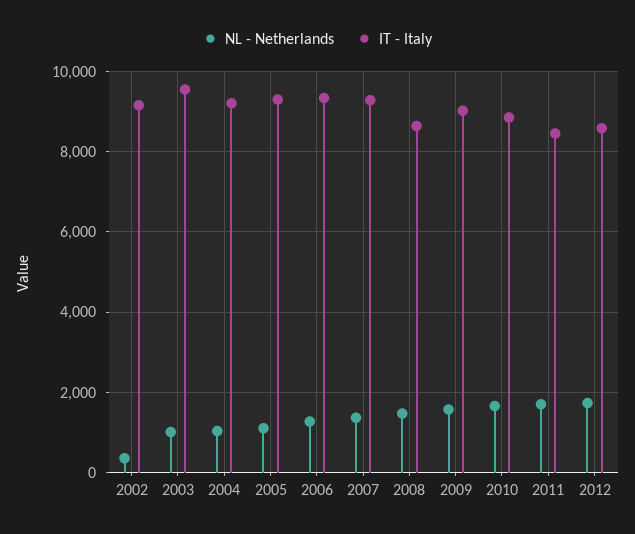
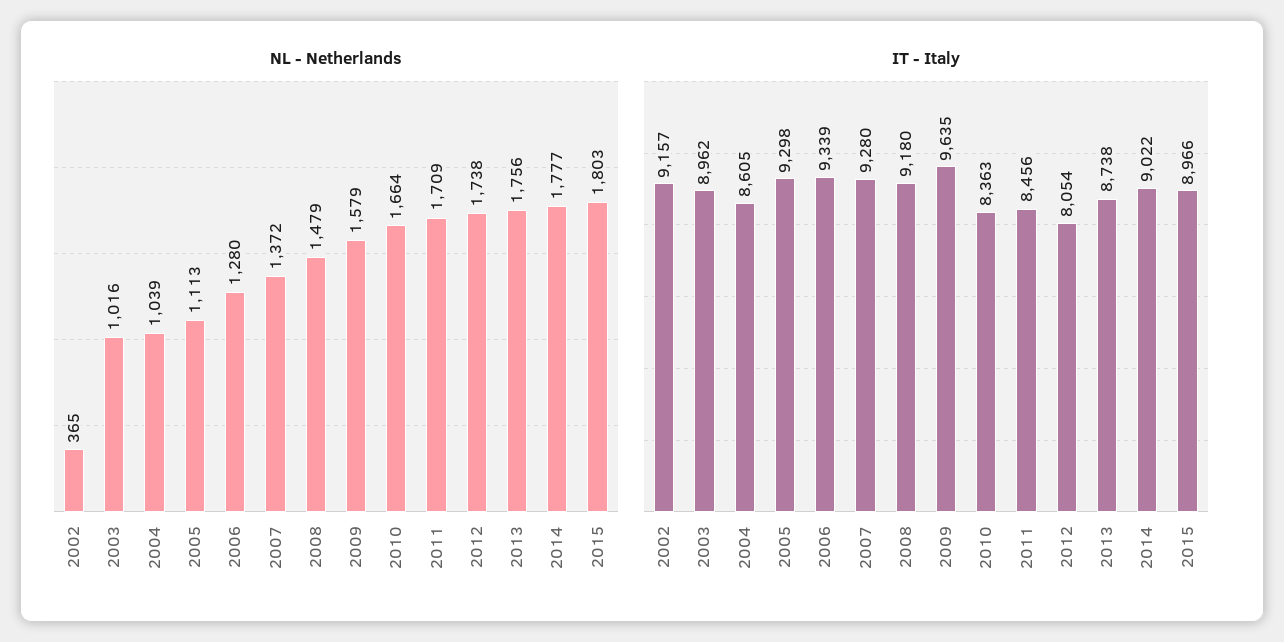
IT - Italy, 2003: 9600 -> 8962
IT - Italy, 2004: 9200 -> 8605
IT - Italy, 2008: 8600 -> 9180
IT - Italy, 2009: 9000 -> 9635
IT - Italy, 2010: 8800 -> 8363
IT - Italy, 2012: 8600 -> 8054
NL - Netherlands, 2013: none -> 1756
NL - Netherlands, 2014: none -> 1777
NL - Netherlands, 2015: none -> 1803
IT - Italy, 2013: none -> 8738
IT - Italy, 2014: none -> 9022
IT - Italy, 2015: none -> 8966

